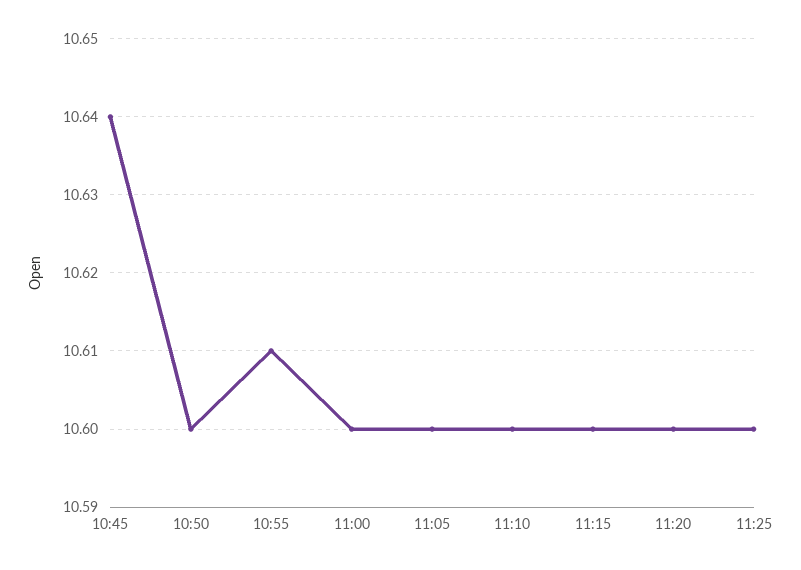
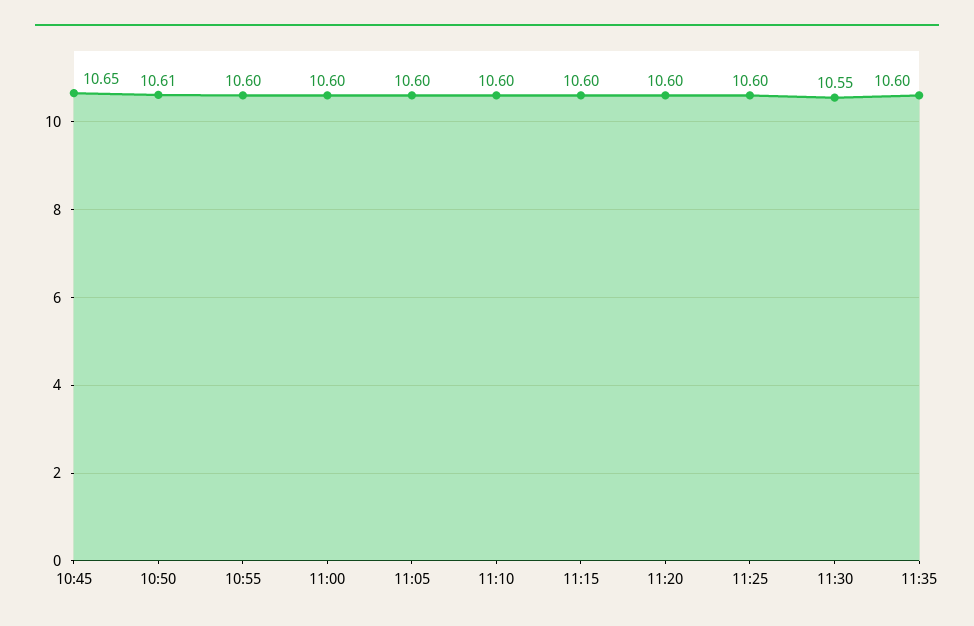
10:45: 10.64 -> 10.65
10:50: 10.6 -> 10.61
10:55: 10.61 -> 10.6
11:30: none -> 10.55
11:35: none -> 10.6

